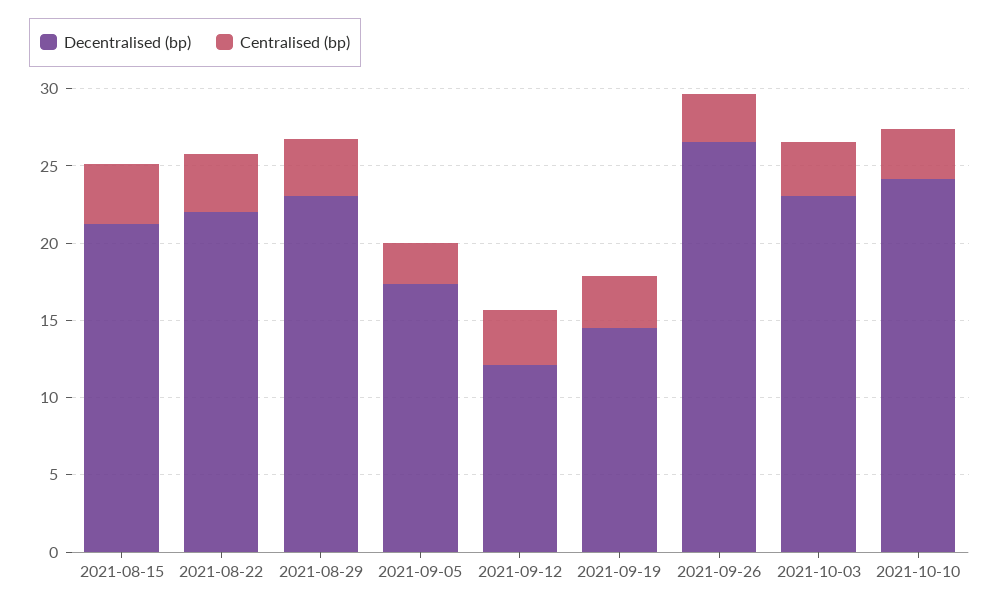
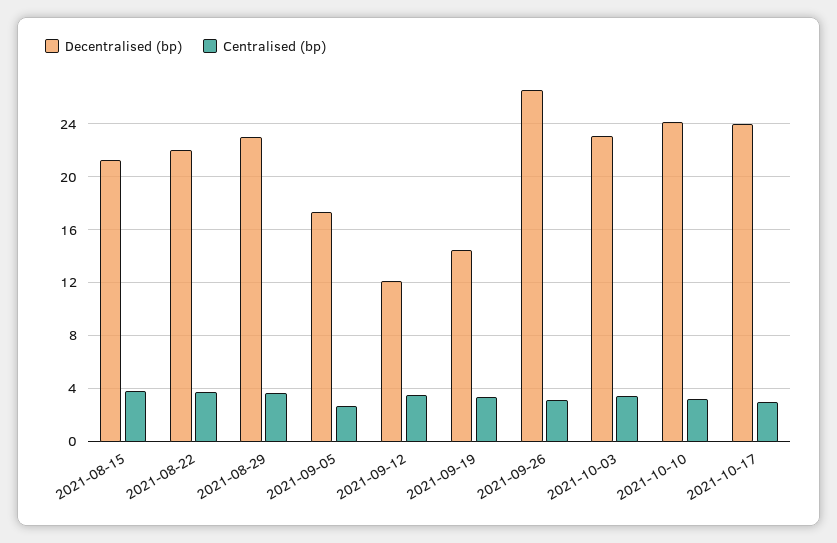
Decentralised (bp), 2021-10-17: none -> 24
Centralised (bp), 2021-10-17: none -> 3

